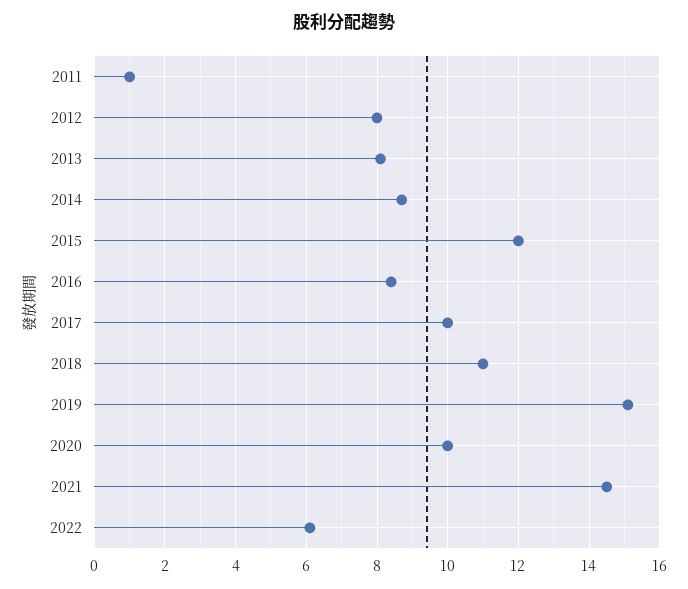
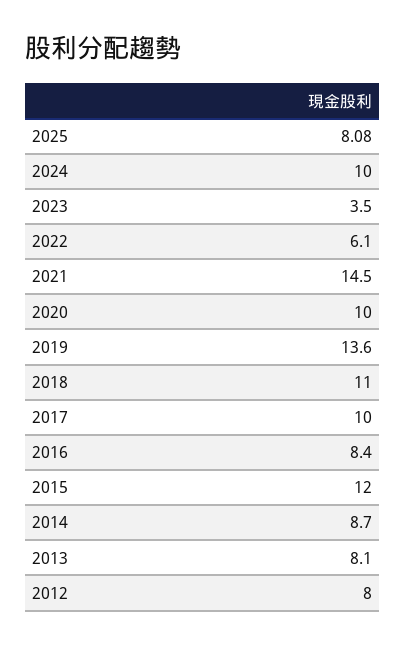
2011: 1 -> none
2019: 15 -> 13.6
2025: none -> 8.08
2024: none -> 10
2023: none -> 3.5

